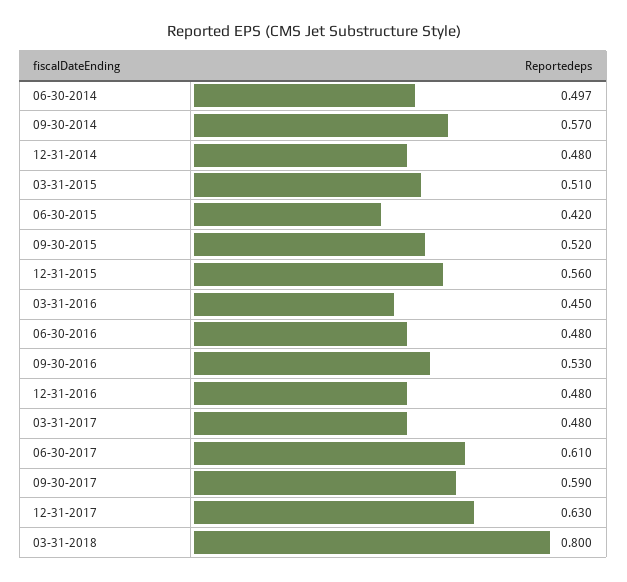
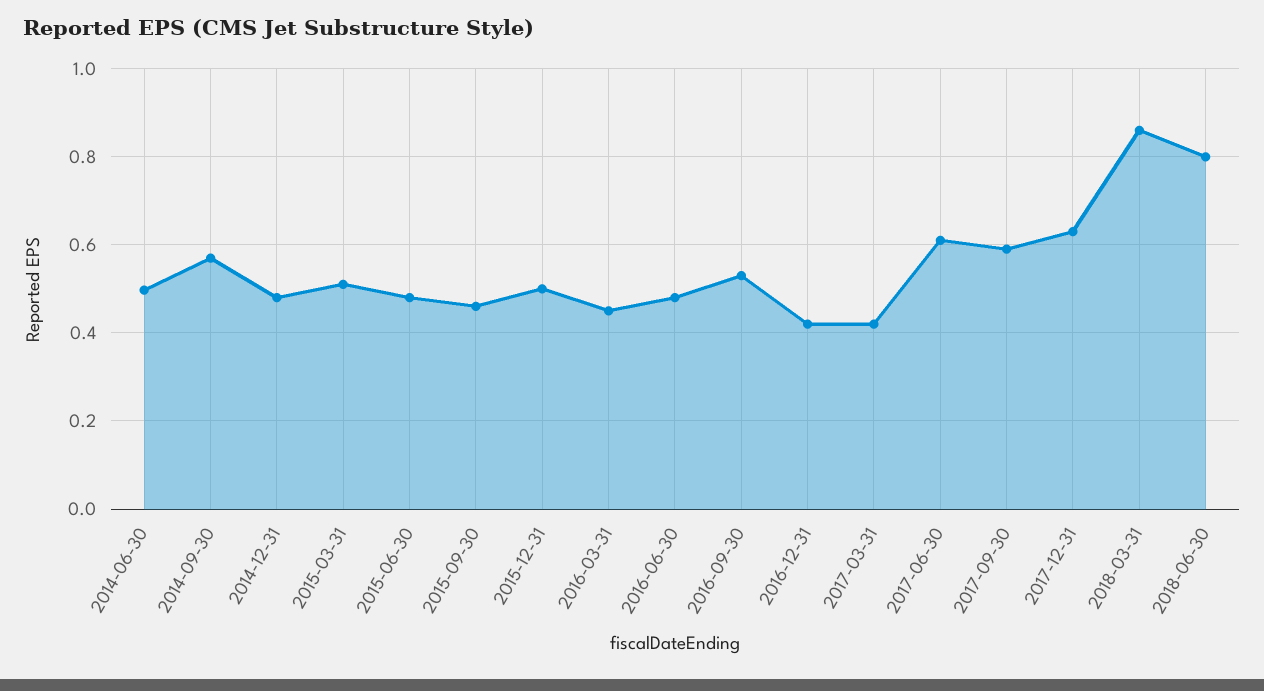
06-30-2015: 0.42 -> 0.48
09-30-2015: 0.52 -> 0.46
12-31-2015: 0.56 -> 0.5
12-31-2016: 0.48 -> 0.42
03-31-2017: 0.48 -> 0.42
03-31-2018: 0.8 -> 0.86
2018-06-30: none -> 0.8

